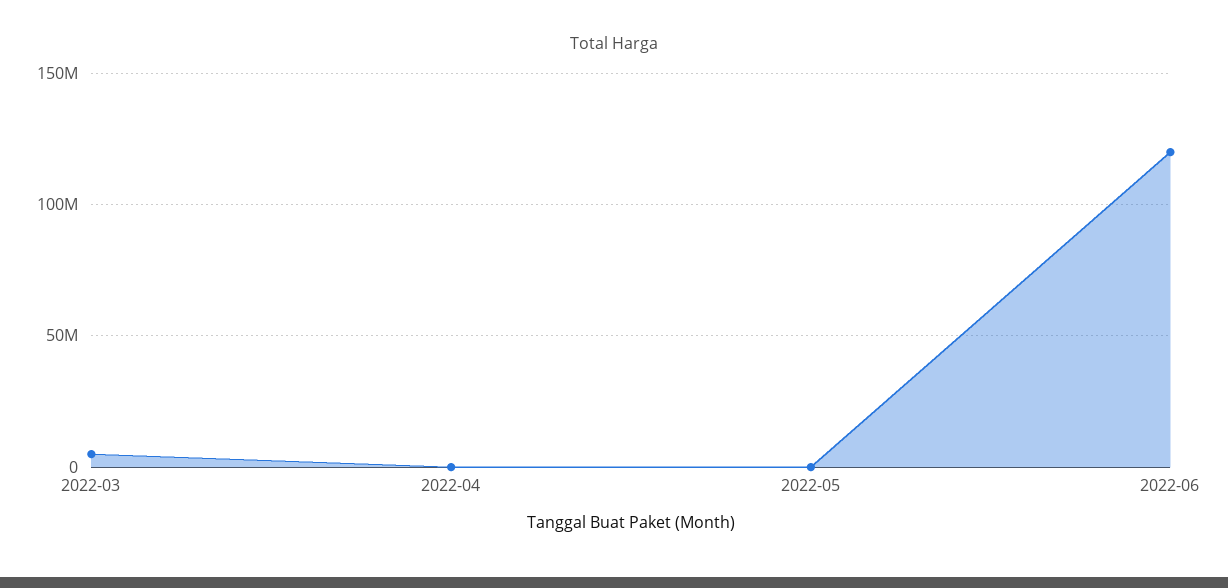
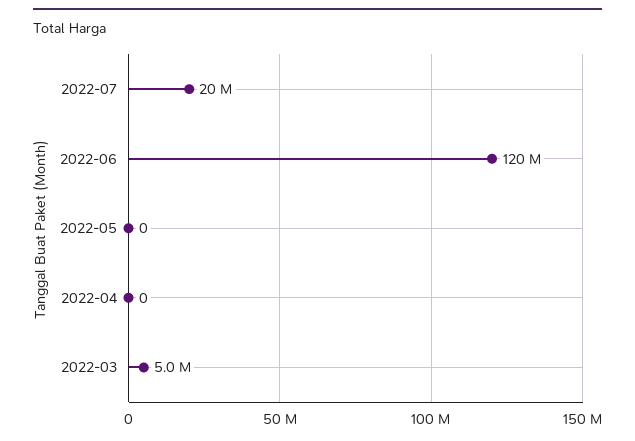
2022-07: none -> 20000000

